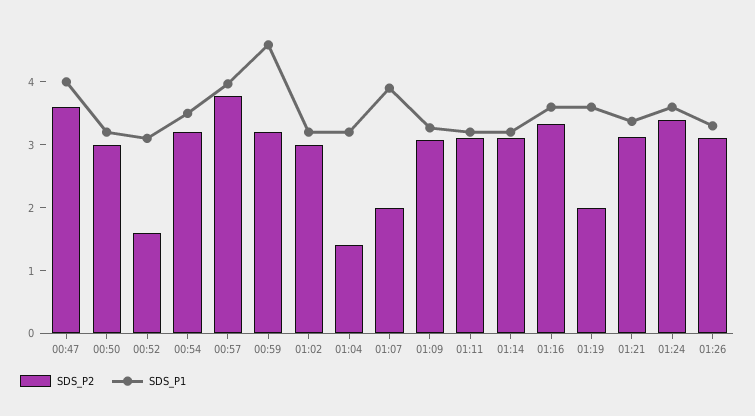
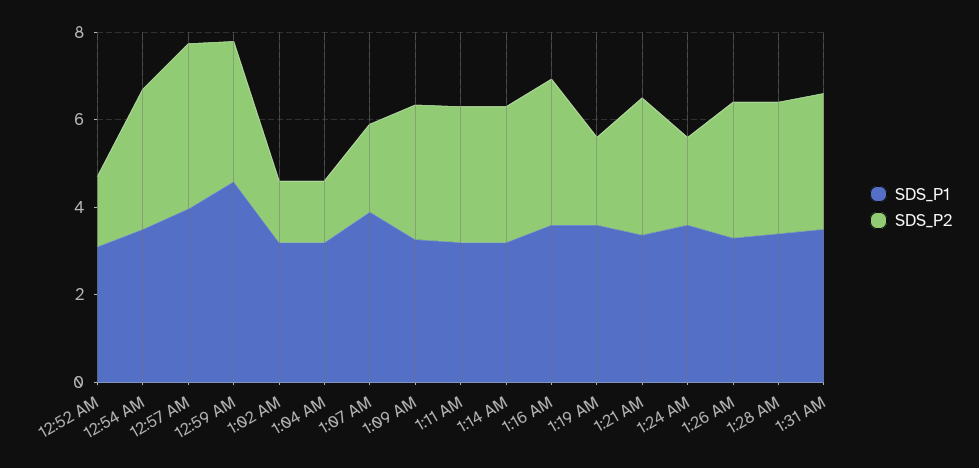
SDS_P2, 00:47: 3.6 -> none
SDS_P1, 00:47: 4 -> none
SDS_P2, 00:50: 3 -> none
SDS_P1, 00:50: 3.2 -> none
SDS_P2, 01:02: 3 -> 1.5
SDS_P2, 01:24: 3.4 -> 2
SDS_P1, 1:28 AM: none -> 3.5
SDS_P2, 1:28 AM: none -> 3
SDS_P1, 1:31 AM: none -> 3.5
SDS_P2, 1:31 AM: none -> 3

